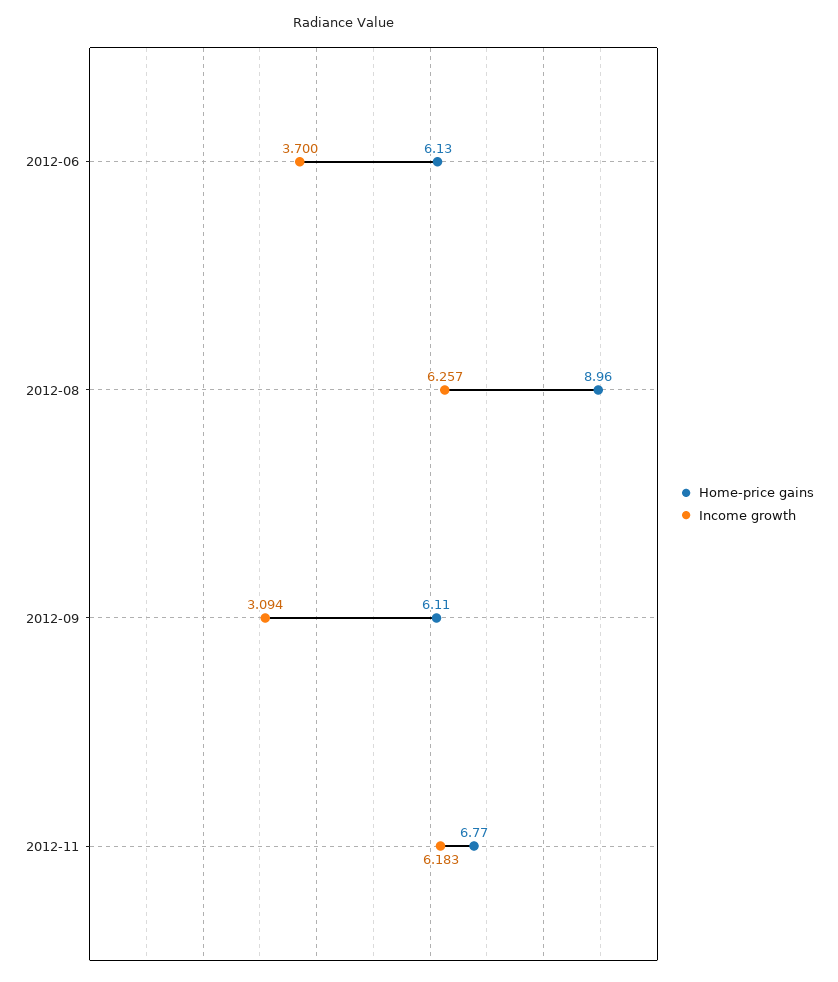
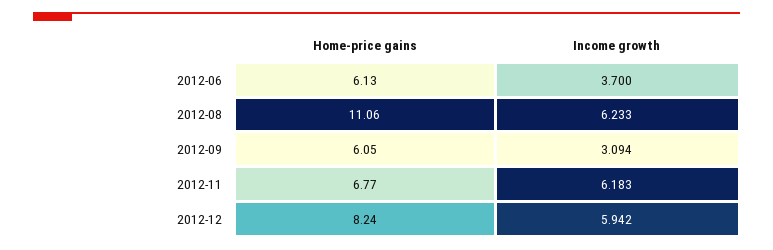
Home-price gains, 2012-08: 8.96 -> 11.06
Income growth, 2012-08: 6.257 -> 6.233
Home-price gains, 2012-09: 6.11 -> 6.05
Home-price gains, 2012-12: none -> 8.24
Income growth, 2012-12: none -> 5.942

